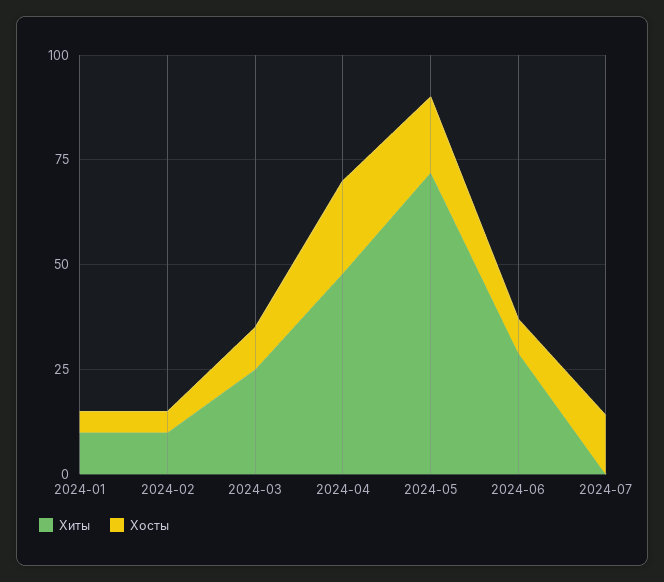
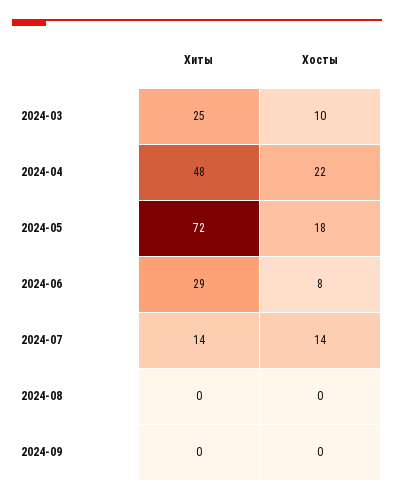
Хиты, 2024-01: 10 -> none
Хосты, 2024-01: 5 -> none
Хиты, 2024-02: 10 -> none
Хосты, 2024-02: 5 -> none
Хиты, 2024-07: 0 -> 14
Хиты, 2024-08: none -> 0
Хосты, 2024-08: none -> 0
Хиты, 2024-09: none -> 0
Хосты, 2024-09: none -> 0

